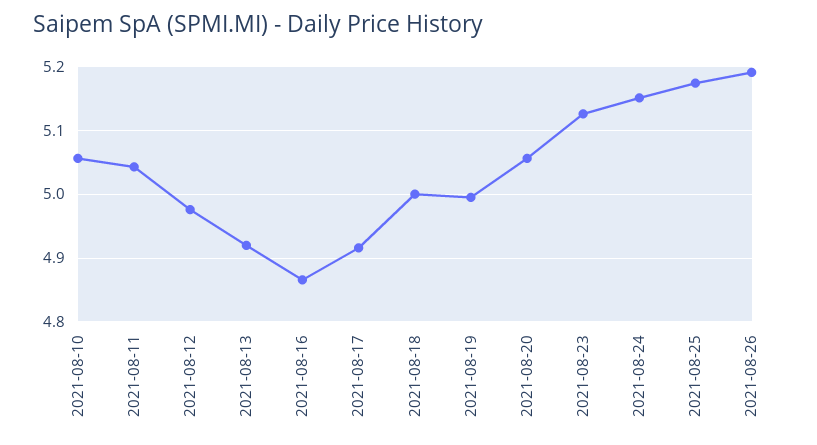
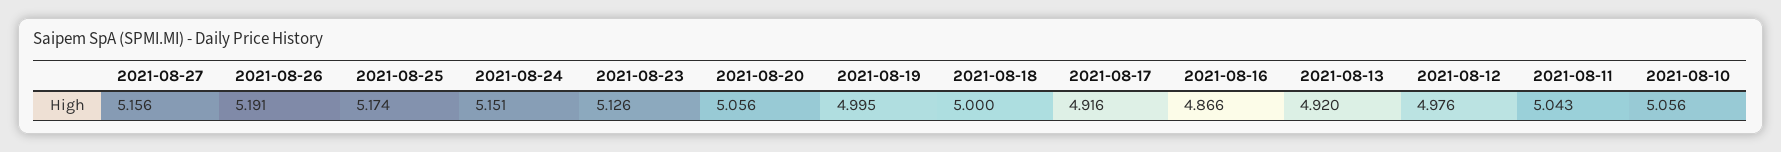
2021-08-27: none -> 5.156

